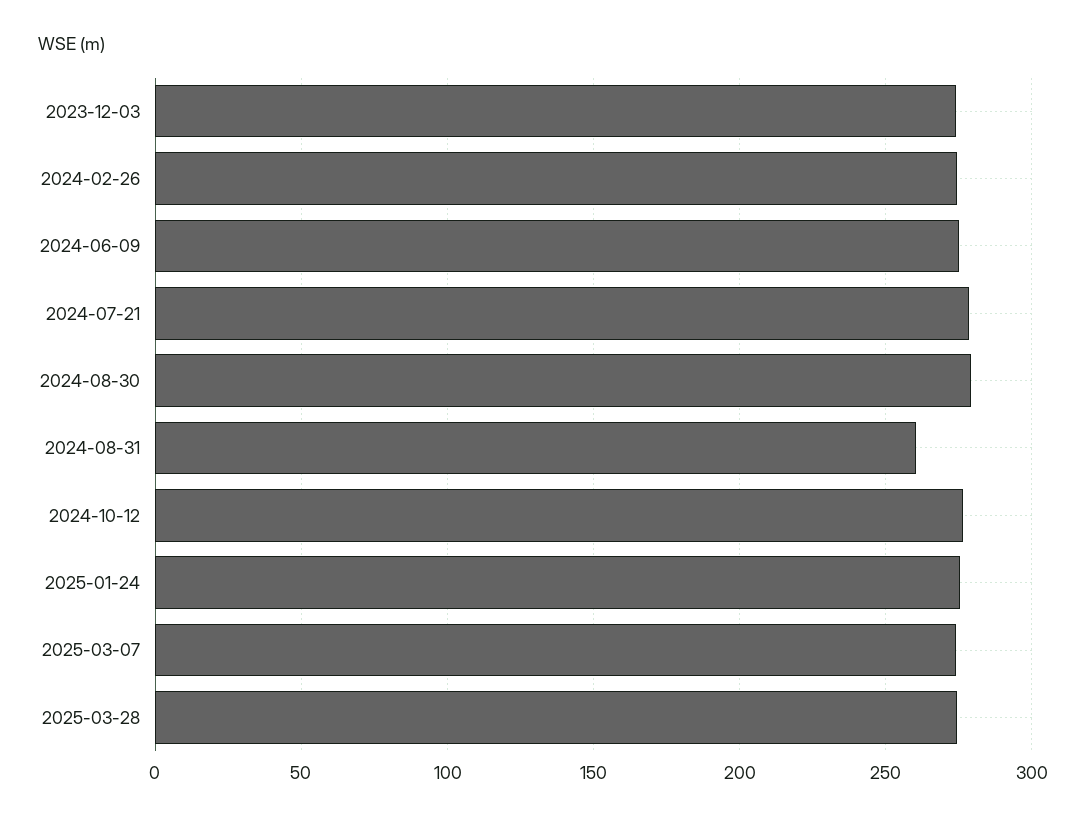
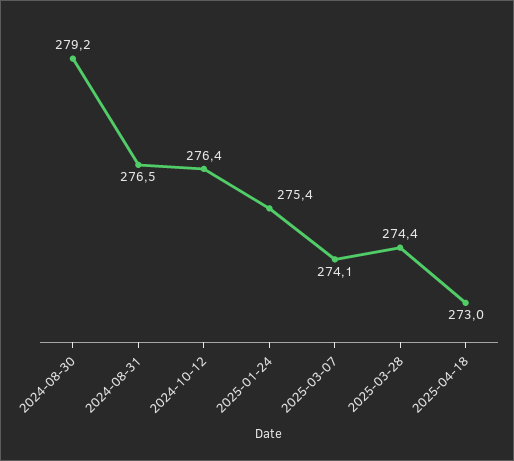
2023-12-03: 275 -> none
2024-02-26: 275 -> none
2024-06-09: 275 -> none
2024-07-21: 280 -> none
2024-08-31: 260 -> 276.5
2025-04-18: none -> 273

